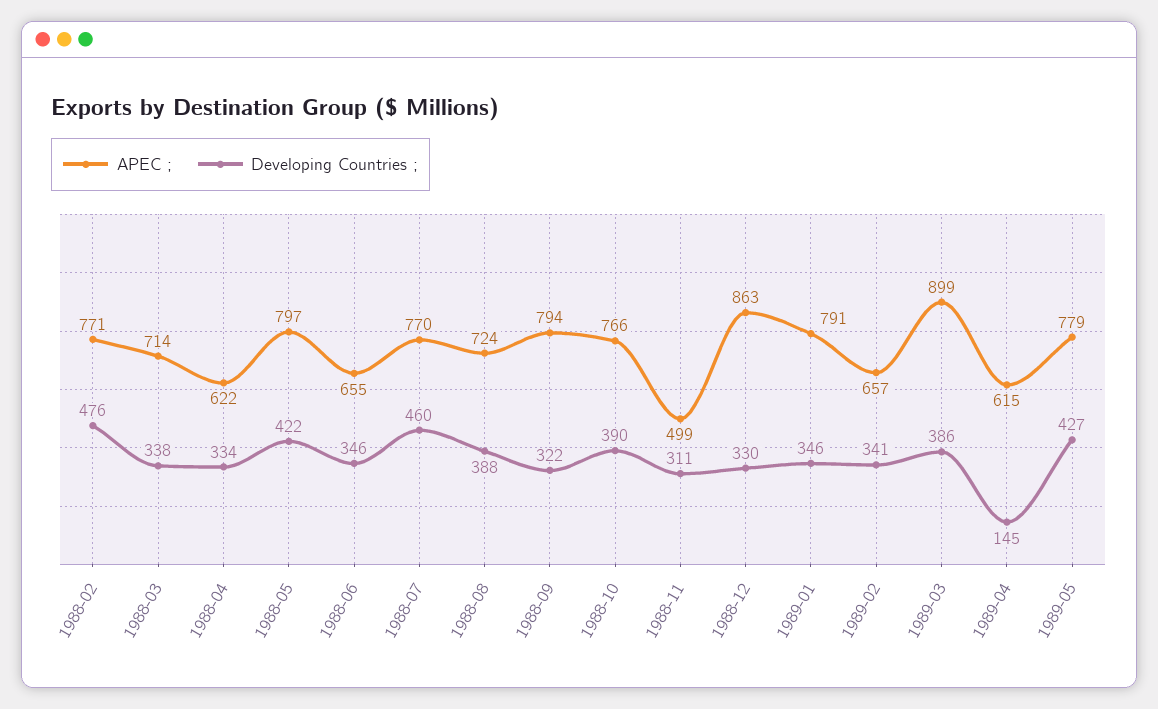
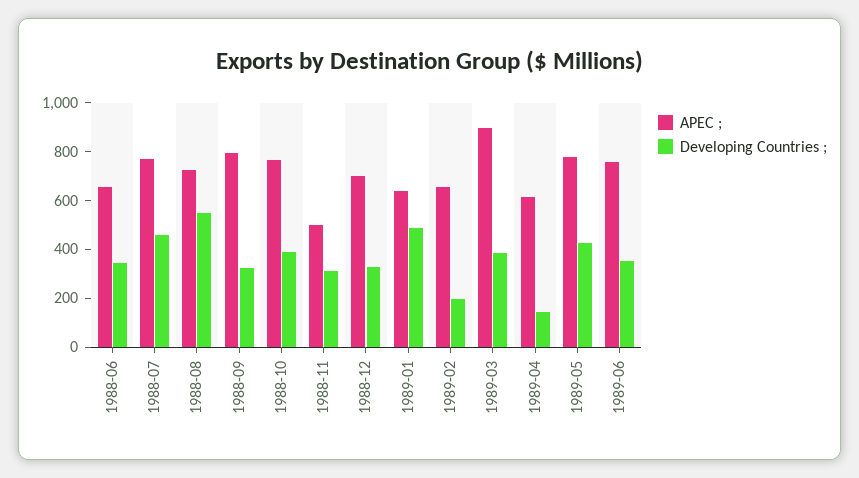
APEC ;, 1988-02: 771 -> none
Developing Countries ;, 1988-02: 476 -> none
APEC ;, 1988-03: 714 -> none
Developing Countries ;, 1988-03: 338 -> none
APEC ;, 1988-04: 622 -> none
Developing Countries ;, 1988-04: 334 -> none
APEC ;, 1988-05: 797 -> none
Developing Countries ;, 1988-05: 422 -> none
Developing Countries ;, 1988-08: 388 -> 550
APEC ;, 1988-12: 863 -> 700
APEC ;, 1989-01: 791 -> 650
Developing Countries ;, 1989-01: 346 -> 500
Developing Countries ;, 1989-02: 341 -> 200
APEC ;, 1989-06: none -> 750
Developing Countries ;, 1989-06: none -> 350

